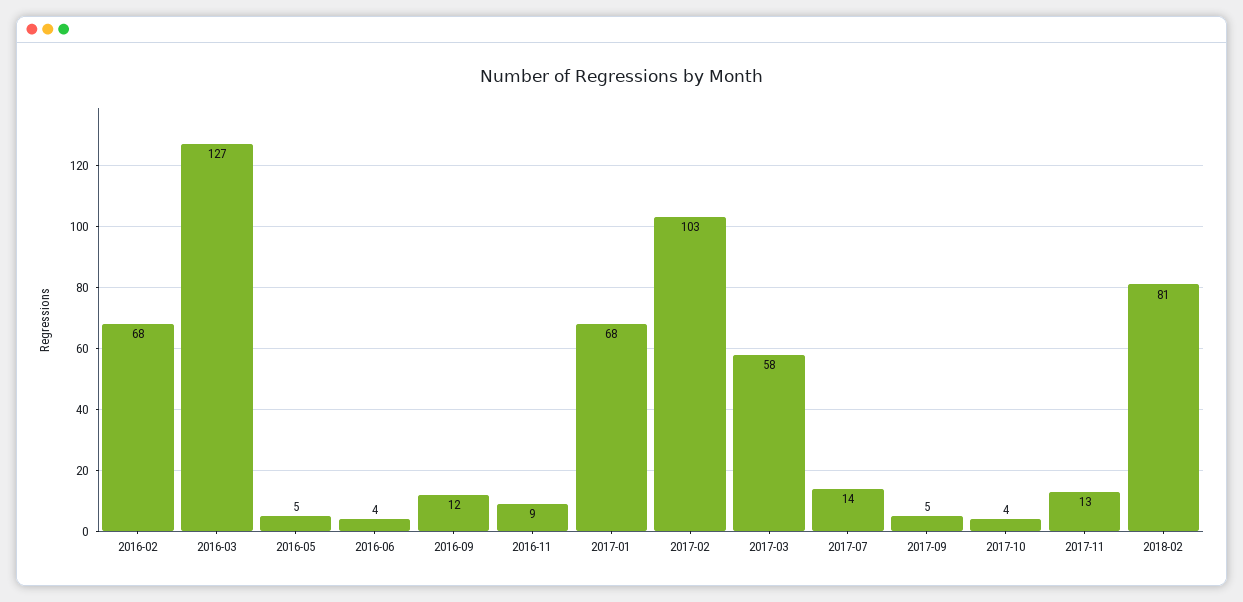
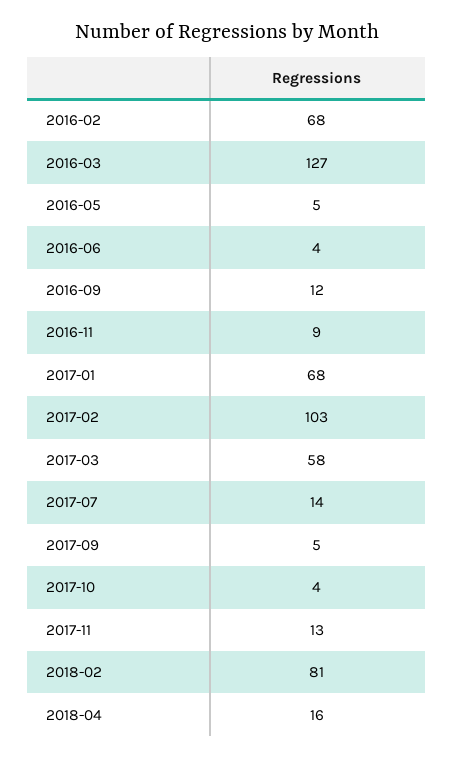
2018-04: none -> 16

